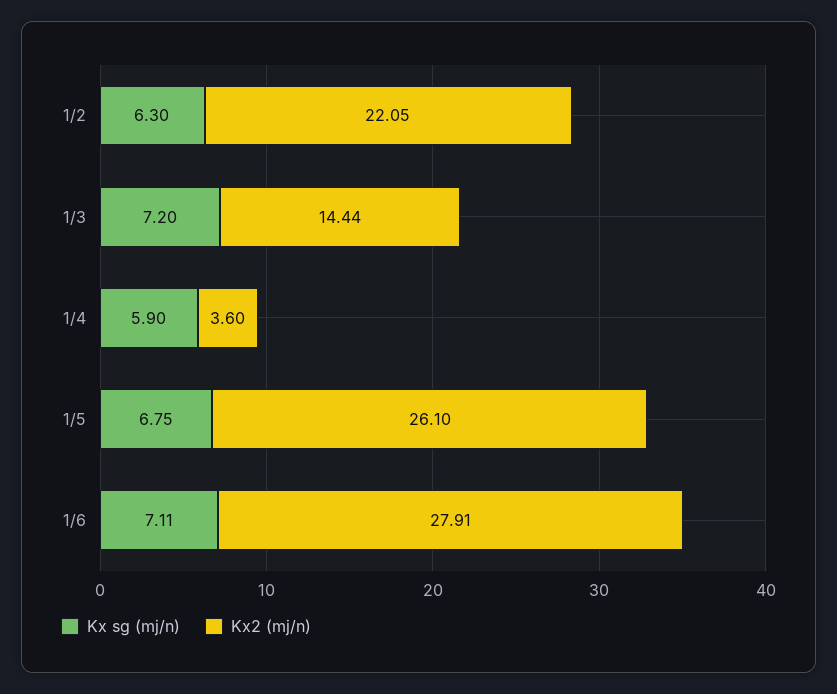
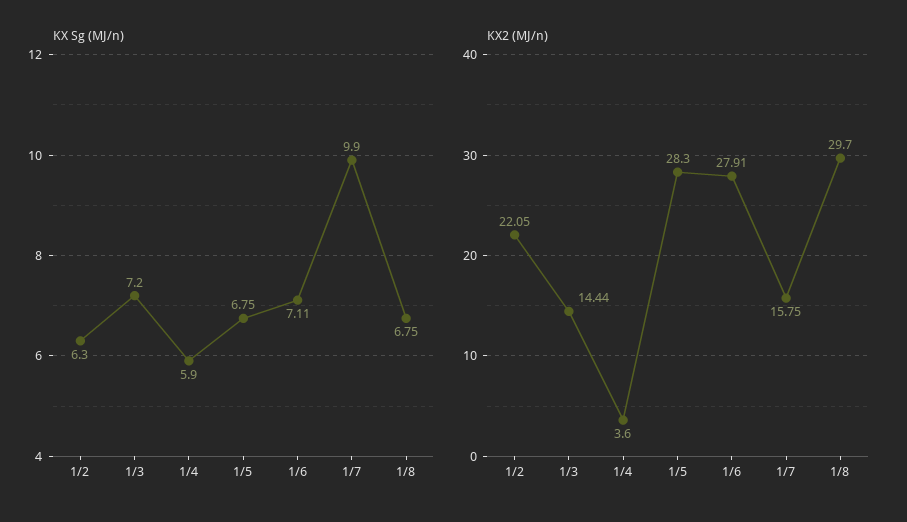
Kx2 (mj/n), 1/5: 26.1 -> 28.3
Kx sg (mj/n), 1/7: none -> 9.9
Kx sg (mj/n), 1/8: none -> 6.75
Kx2 (mj/n), 1/7: none -> 15.75
Kx2 (mj/n), 1/8: none -> 29.7

